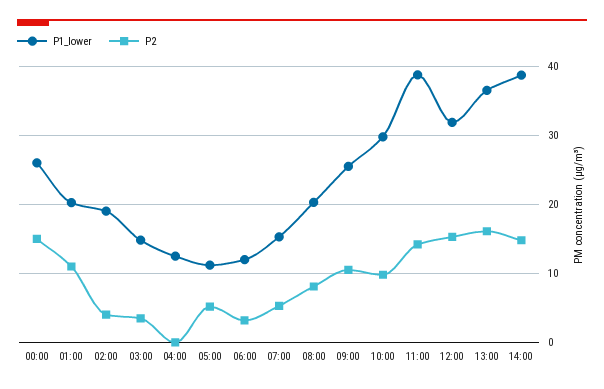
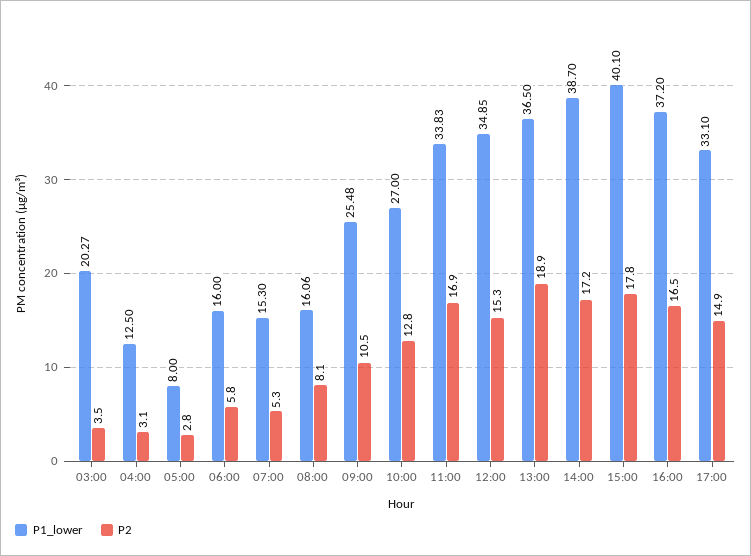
P1_lower, 00:00: 26 -> none
P2, 00:00: 15 -> none
P1_lower, 01:00: 20 -> none
P2, 01:00: 11 -> none
P1_lower, 02:00: 19 -> none
P2, 02:00: 4 -> none
P1_lower, 03:00: 15 -> 20.27
P2, 04:00: 0 -> 3.1
P1_lower, 05:00: 11 -> 8
P2, 05:00: 5 -> 2.8
P1_lower, 06:00: 12 -> 16
P2, 06:00: 3 -> 5.8
P1_lower, 08:00: 20 -> 16.06
P1_lower, 10:00: 30 -> 27
P2, 10:00: 10 -> 12.8
P1_lower, 11:00: 39 -> 33.83
P2, 11:00: 14 -> 16.9
P1_lower, 12:00: 32 -> 34.85
P2, 13:00: 16 -> 18.9
P2, 14:00: 15 -> 17.2
P1_lower, 15:00: none -> 40.1
P2, 15:00: none -> 17.8
P1_lower, 16:00: none -> 37.2
P2, 16:00: none -> 16.5
P1_lower, 17:00: none -> 33.1
P2, 17:00: none -> 14.9

